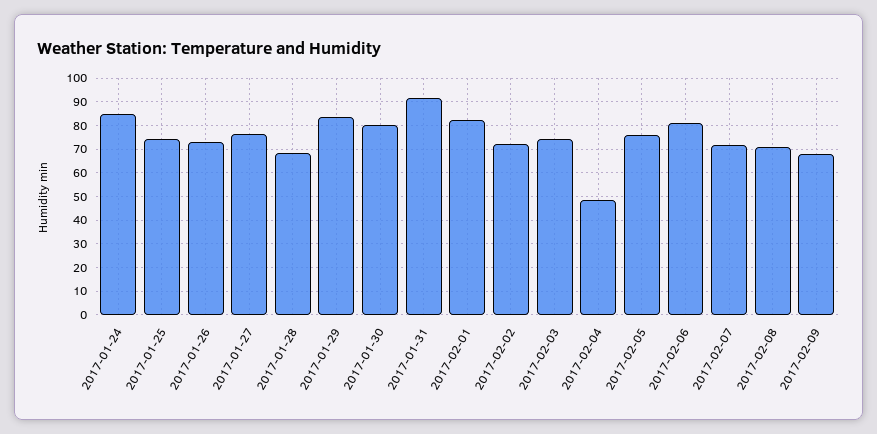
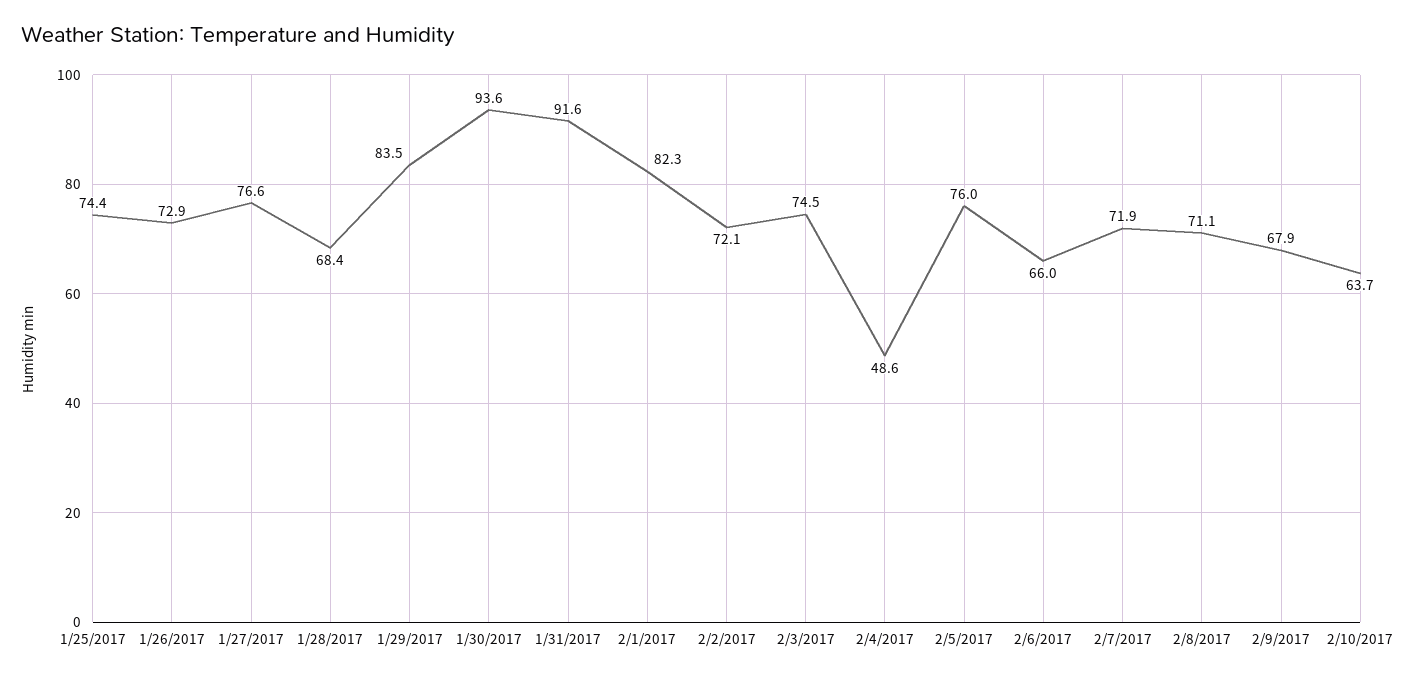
2017-01-24: 85 -> none
2017-01-30: 80 -> 93.6
2017-02-06: 80 -> 66
2/10/2017: none -> 63.7

